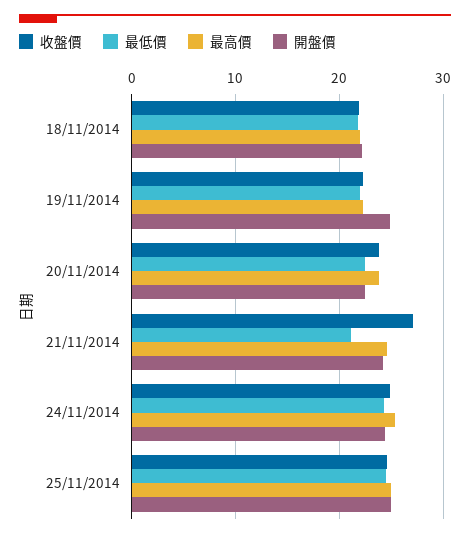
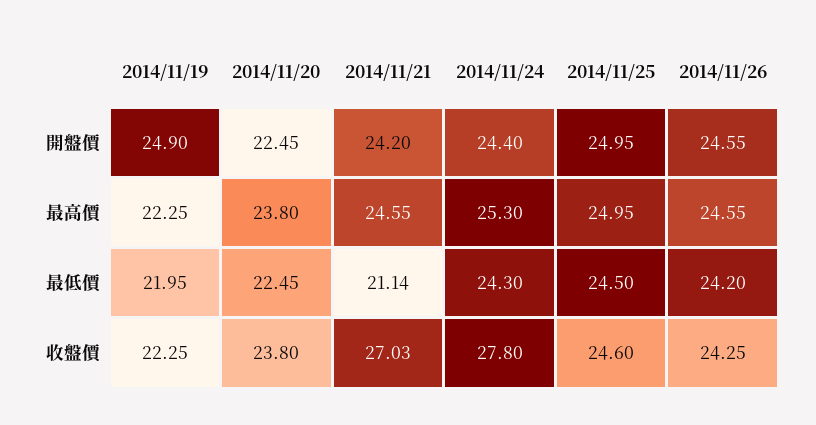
收盤價, 18/11/2014: 22 -> none
最低價, 18/11/2014: 22 -> none
最高價, 18/11/2014: 22 -> none
開盤價, 18/11/2014: 22 -> none
收盤價, 24/11/2014: 25 -> 27.8
開盤價, 2014/11/26: none -> 24.55
最高價, 2014/11/26: none -> 24.55
最低價, 2014/11/26: none -> 24.2
收盤價, 2014/11/26: none -> 24.25

